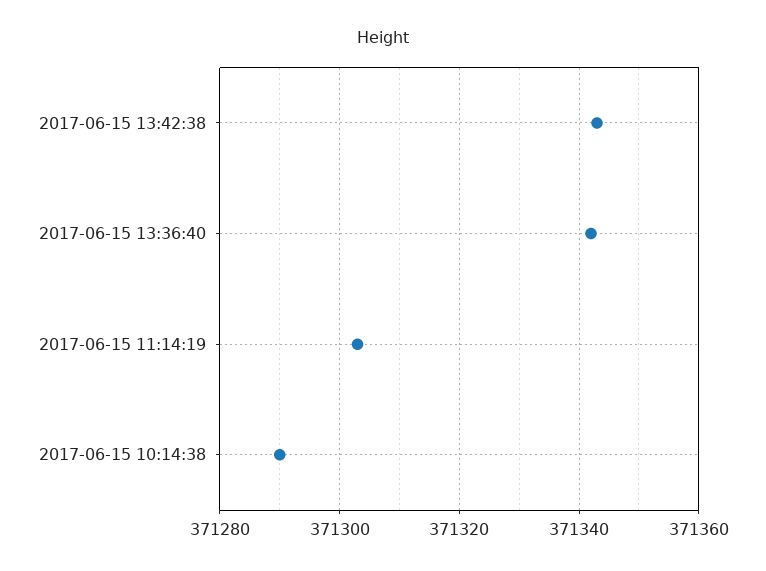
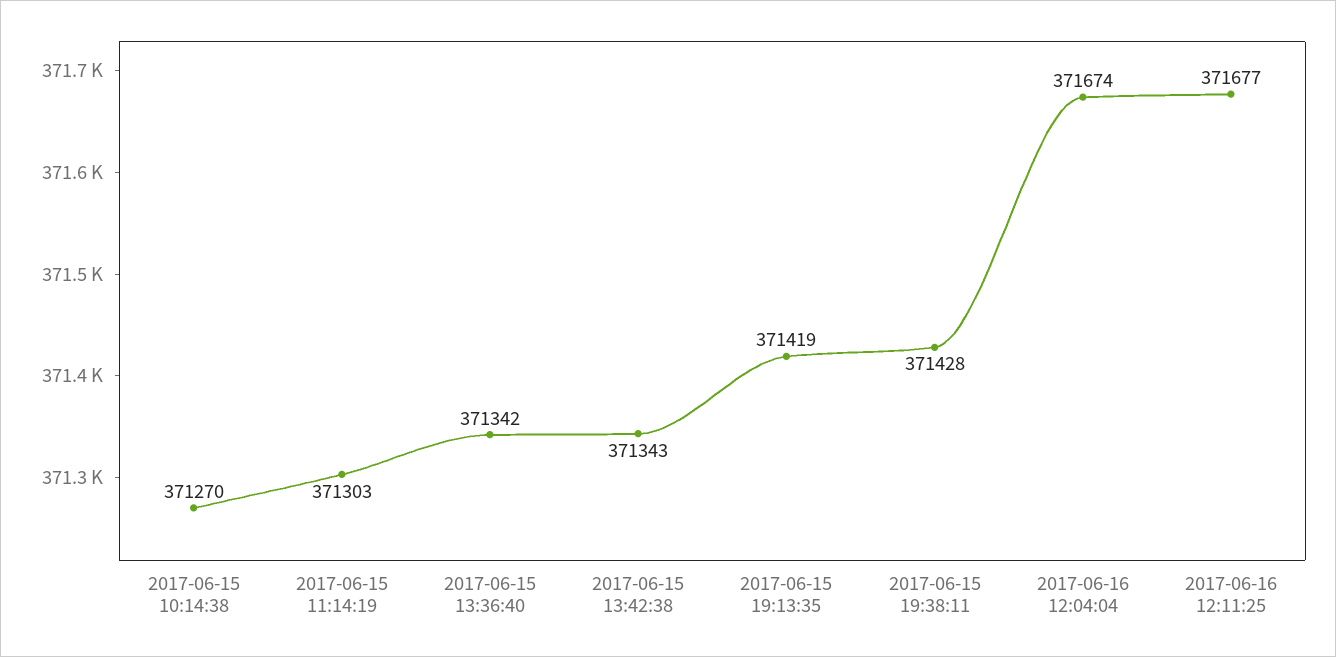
2017-06-15 10:14:38: 371290 -> 371270
2017-06-15 19:13:35: none -> 371419
2017-06-15 19:38:11: none -> 371428
2017-06-16 12:04:04: none -> 371674
2017-06-16 12:11:25: none -> 371677

